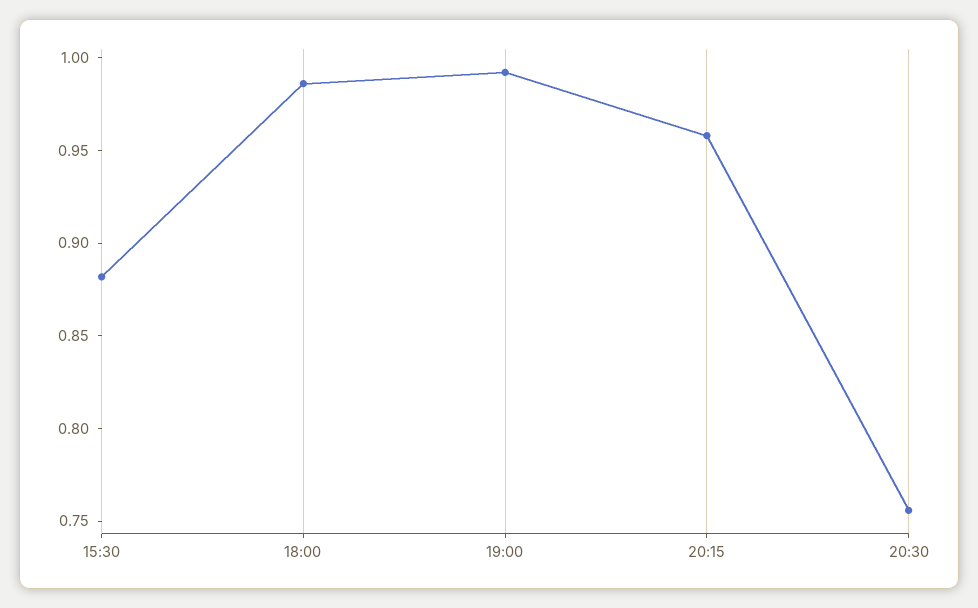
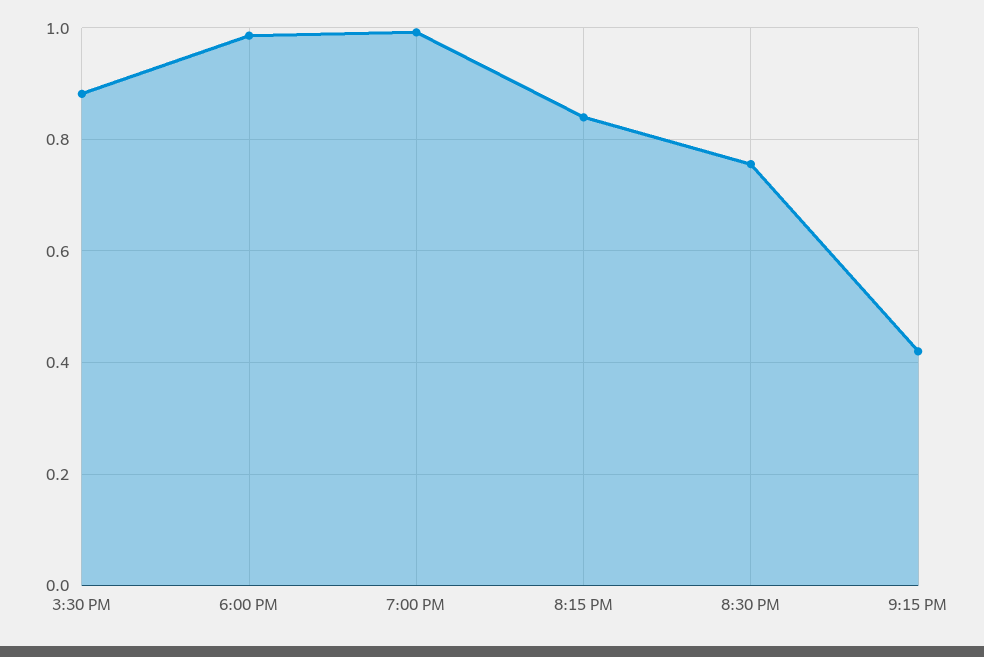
20:15: 0.96 -> 0.84
9:15 PM: none -> 0.42

